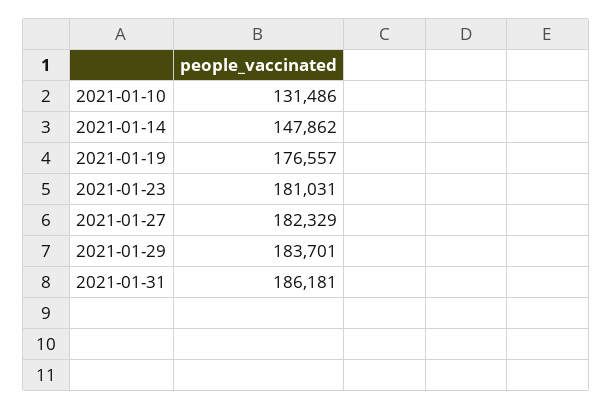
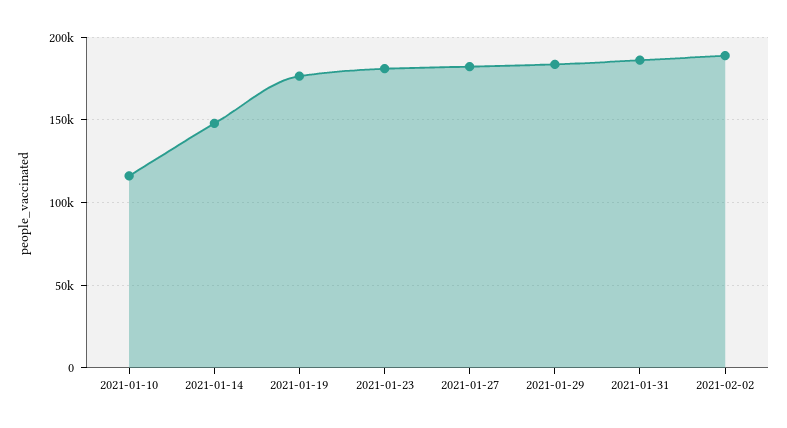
2021-01-10: 131486 -> 115000
2021-02-02: none -> 190000

